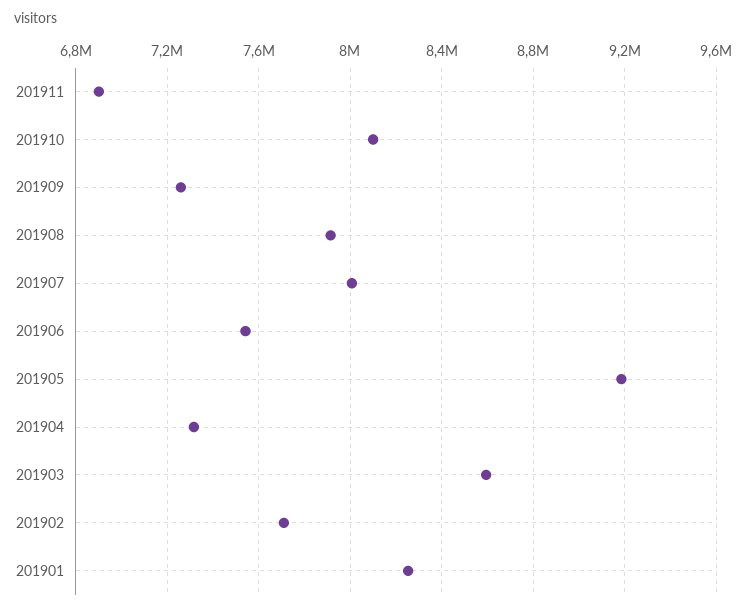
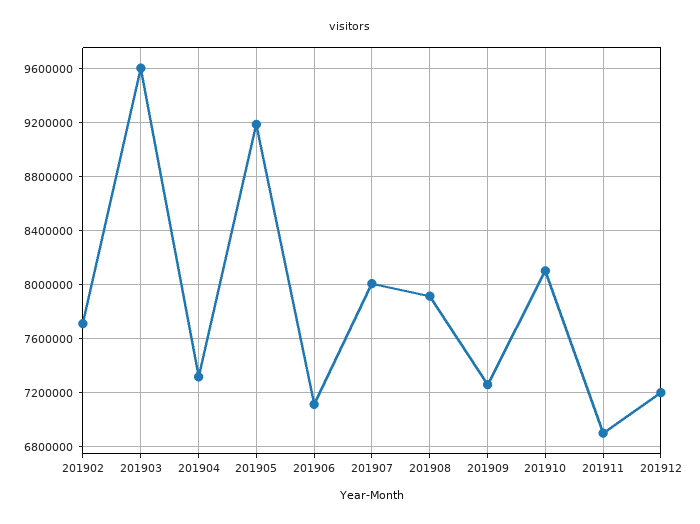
201906: 7550000 -> 7100000
201903: 8600000 -> 9600000
201901: 8250000 -> none
201912: none -> 7200000

